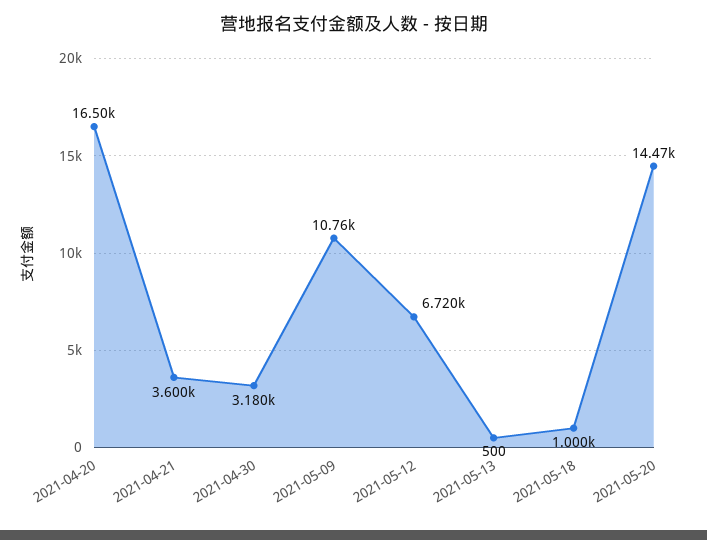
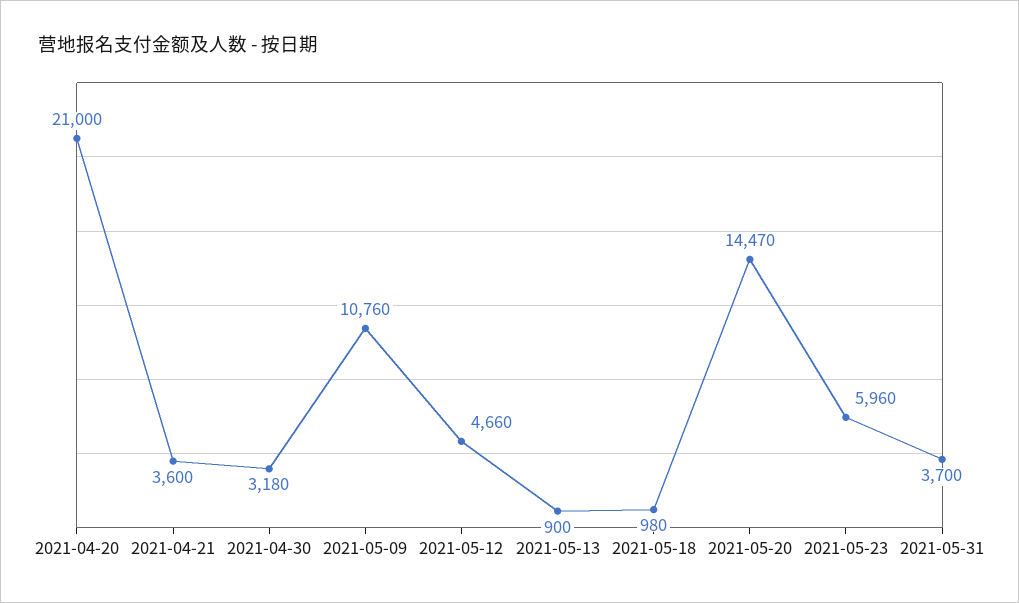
2021-04-20: 16500 -> 21000
2021-05-12: 6720 -> 4660
2021-05-13: 500 -> 900
2021-05-18: 1000 -> 980
2021-05-23: none -> 5960
2021-05-31: none -> 3700

